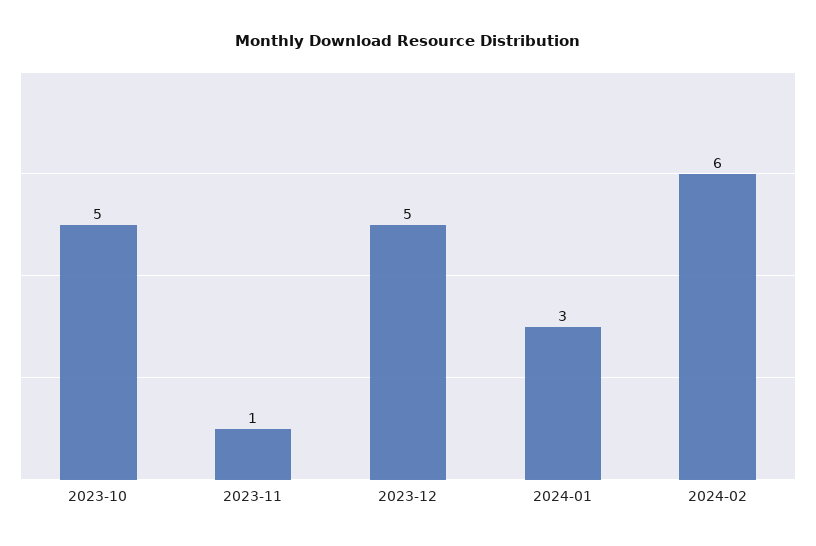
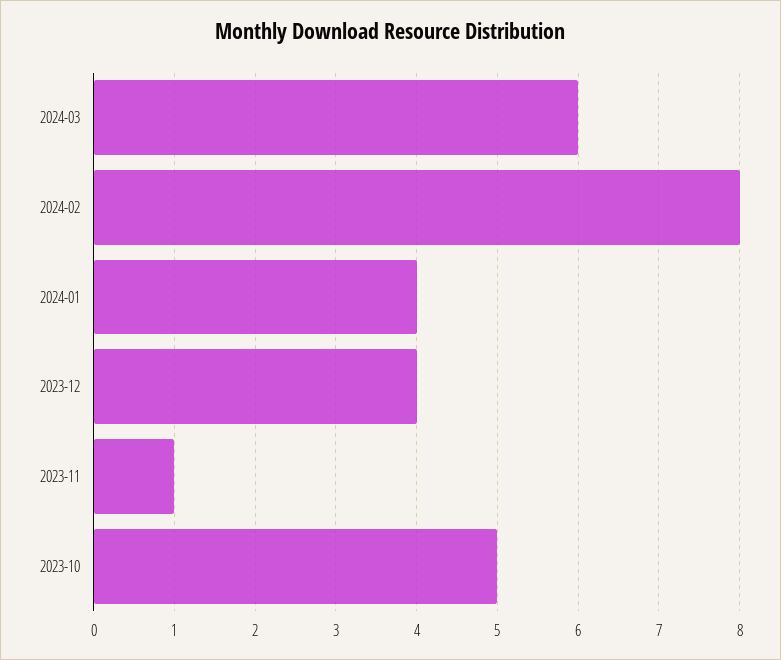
2023-12: 5 -> 4
2024-01: 3 -> 4
2024-02: 6 -> 8
2024-03: none -> 6

